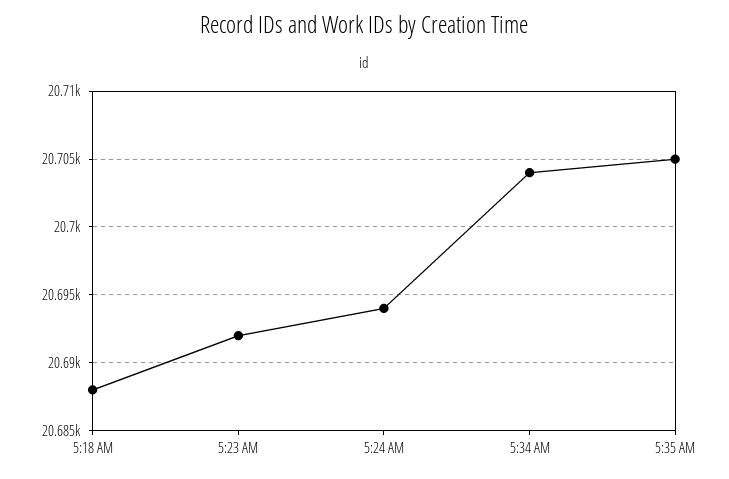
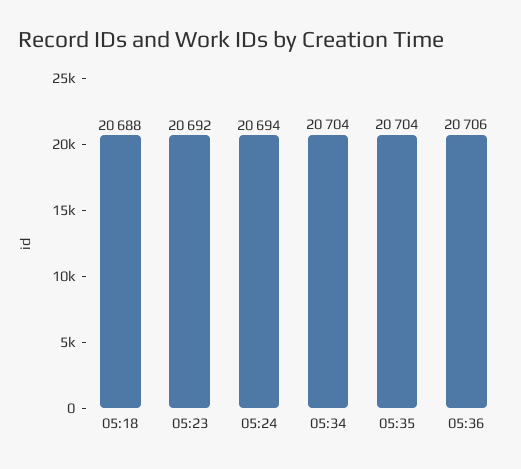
5:35 AM: 20705 -> 20704
05:36: none -> 20706

